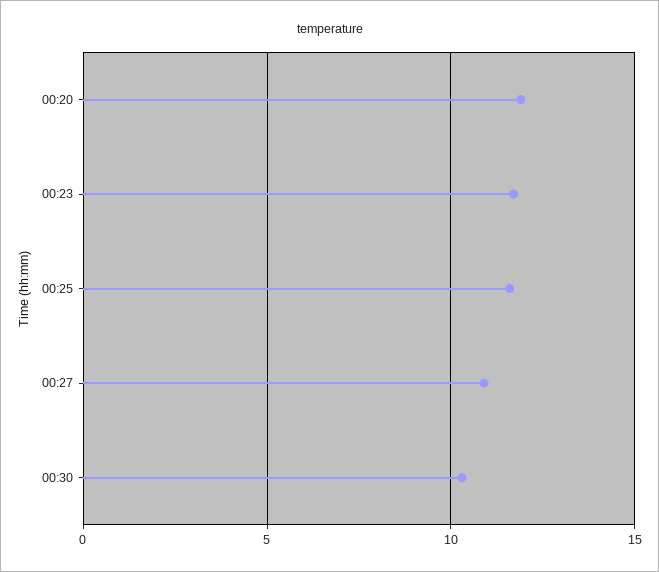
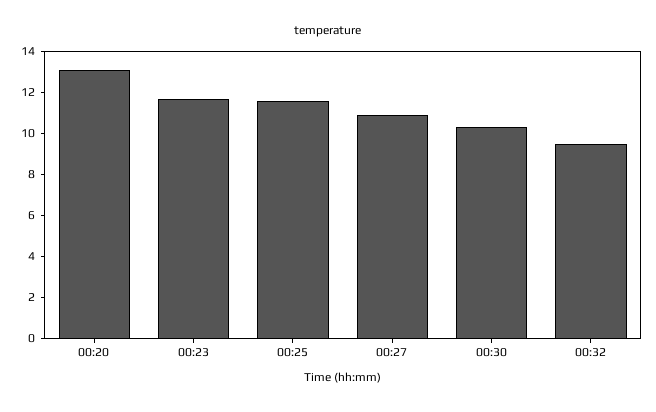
00:20: 12 -> 13
00:32: none -> 9.5

